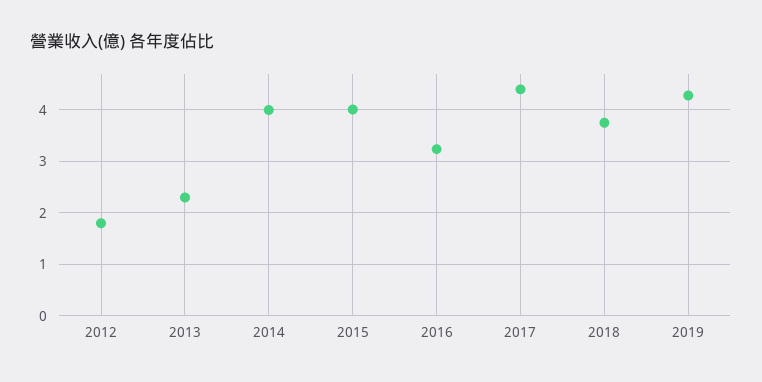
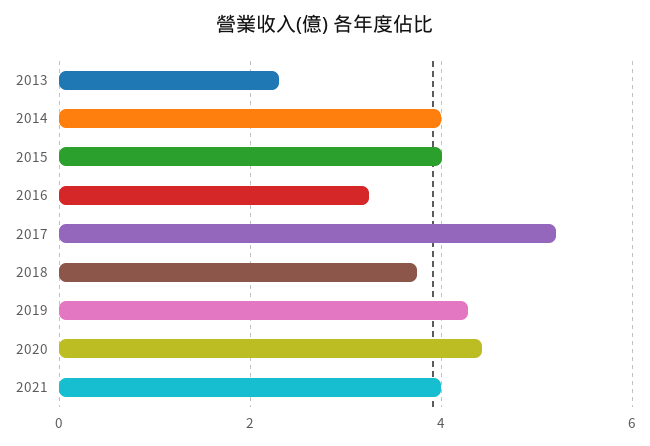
2012: 1.8 -> none
2017: 4.4 -> 5.2
2020: none -> 4.4
2021: none -> 4

